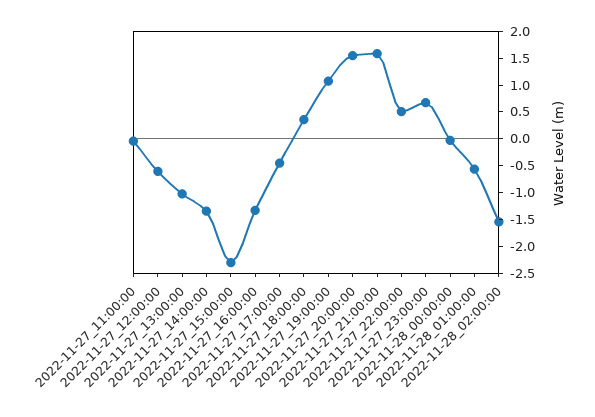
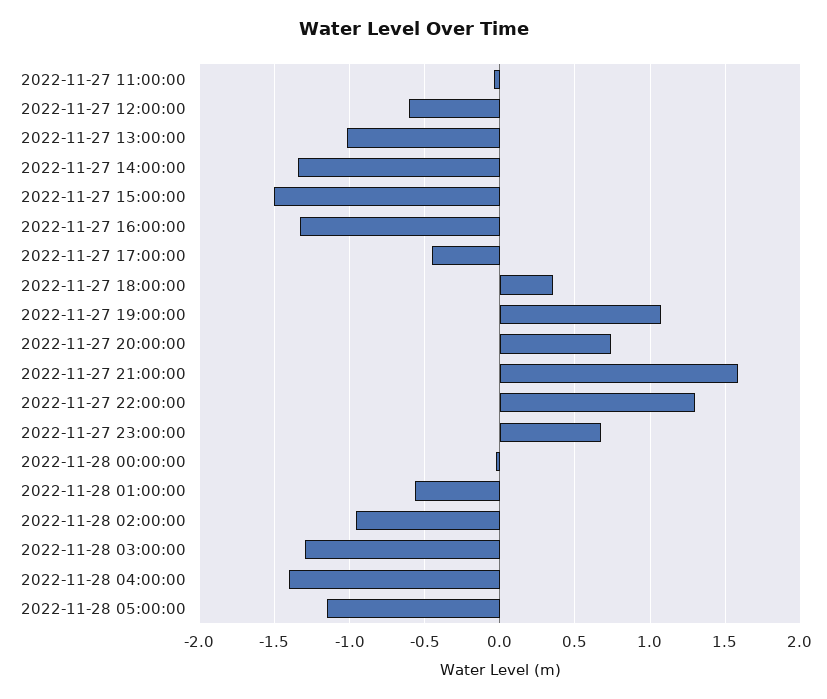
2022-11-27_15:00:00: -2.25 -> -1.5
2022-11-27_20:00:00: 1.5 -> 0.75
2022-11-27_22:00:00: 0.5 -> 1.3
2022-11-28_02:00:00: -1.5 -> -0.95
2022-11-28 03:00:00: none -> -1.3
2022-11-28 04:00:00: none -> -1.4
2022-11-28 05:00:00: none -> -1.15

